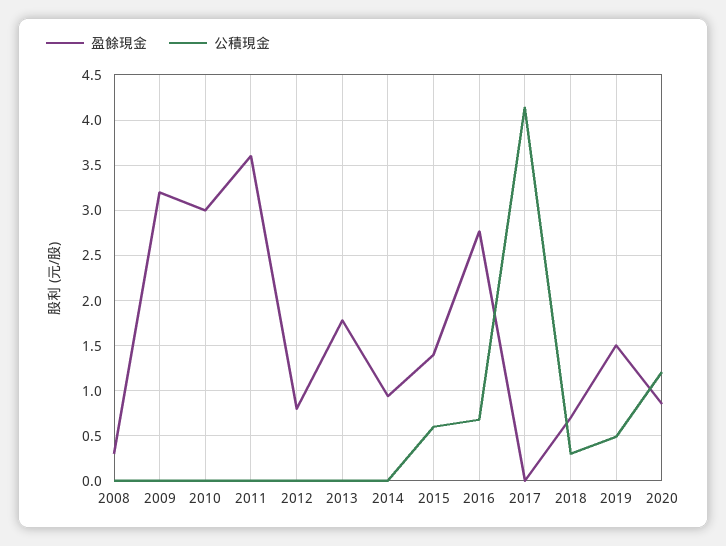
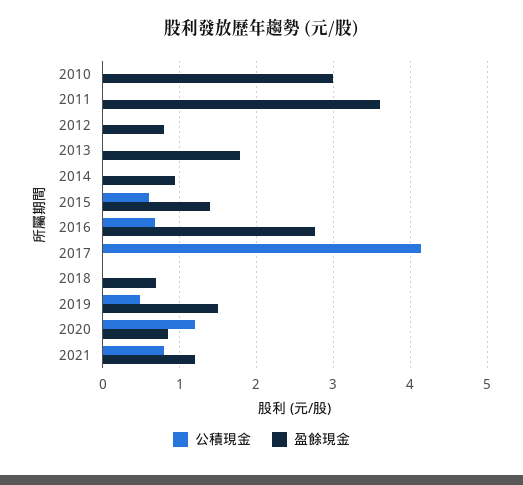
盈餘現金, 2008: 0.3 -> none
公積現金, 2008: 0 -> none
盈餘現金, 2009: 3.2 -> none
公積現金, 2009: 0 -> none
公積現金, 2018: 0.3 -> 0
公積現金, 2021: none -> 0.8
盈餘現金, 2021: none -> 1.2

